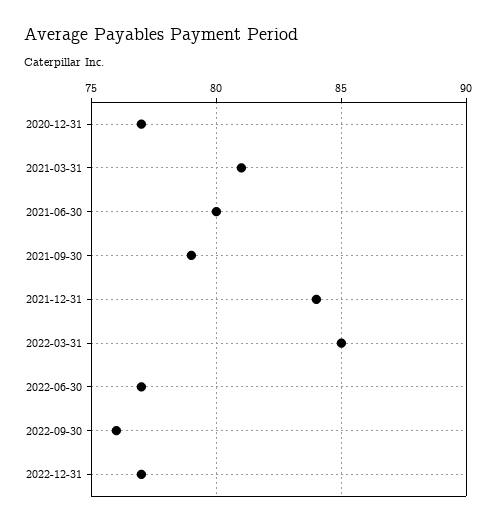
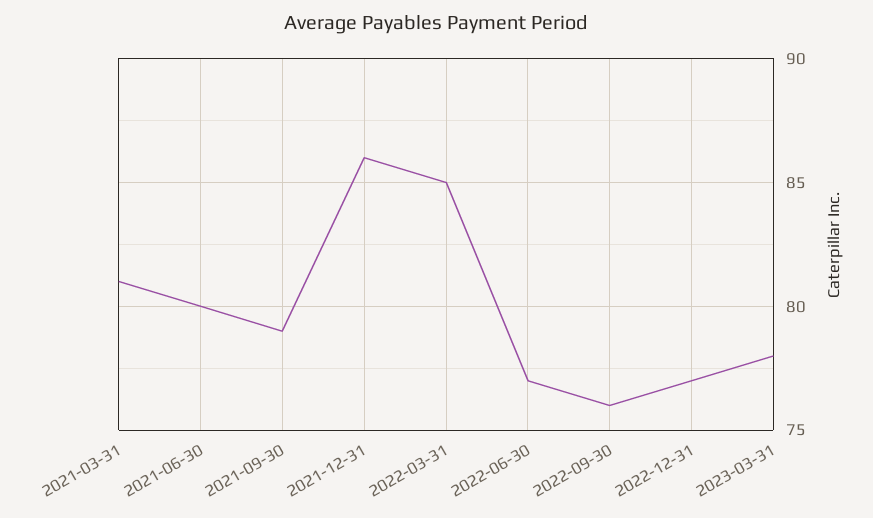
2020-12-31: 77 -> none
2021-12-31: 84 -> 86
2023-03-31: none -> 78

